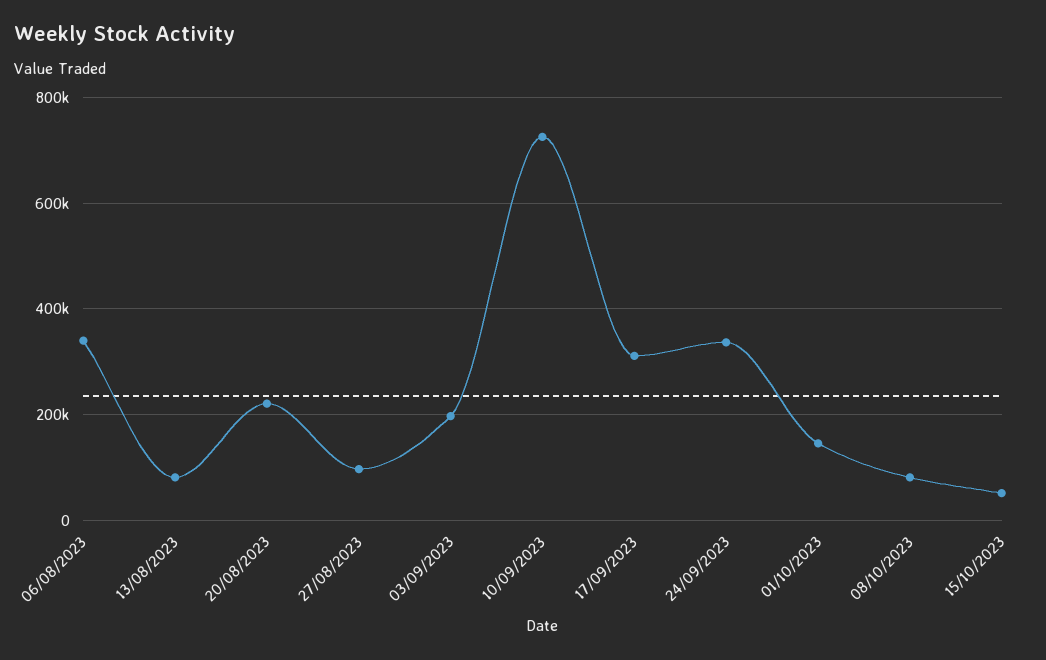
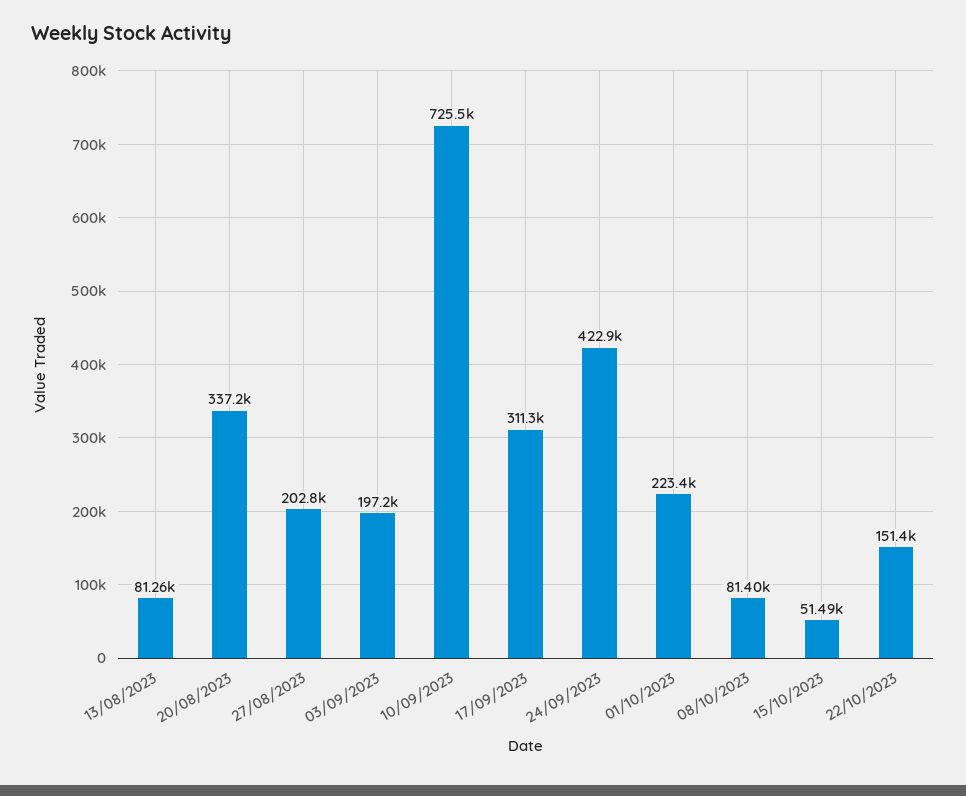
06/08/2023: 340000 -> none
20/08/2023: 220000 -> 337200
27/08/2023: 100000 -> 202800
24/09/2023: 340000 -> 422900
01/10/2023: 140000 -> 223400
22/10/2023: none -> 151400

